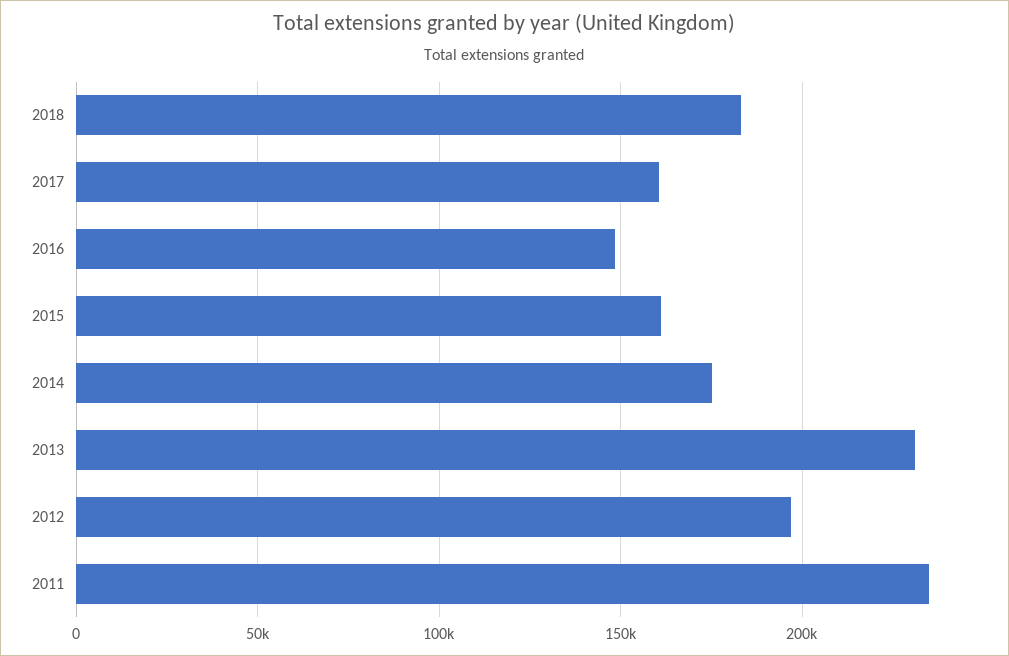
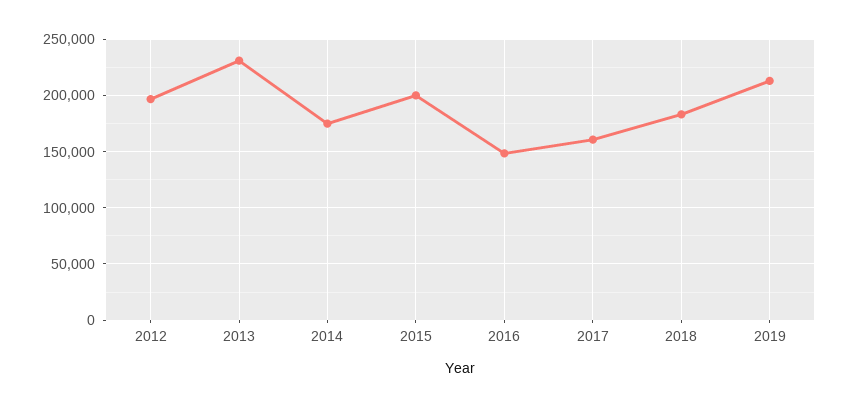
2015: 160000 -> 200000
2011: 235000 -> none
2019: none -> 210000

